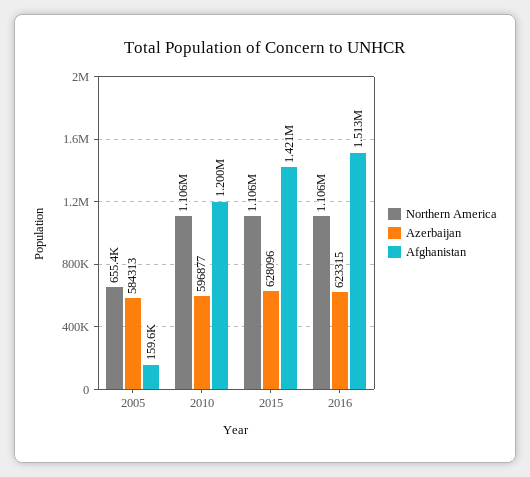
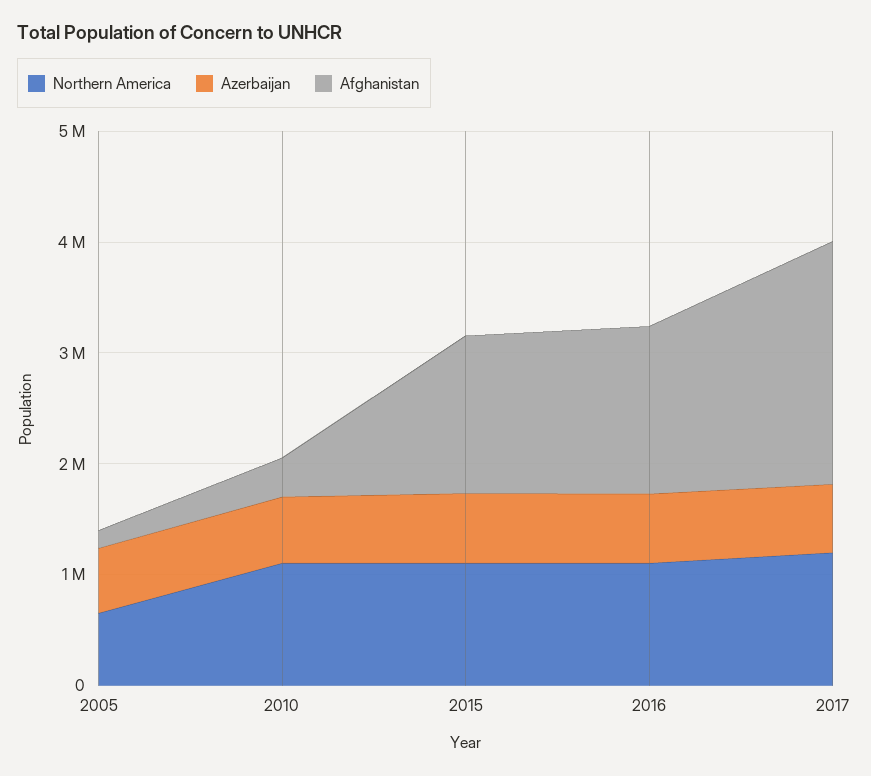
Afghanistan, 2010: 1200000 -> 400000
Northern America, 2017: none -> 1200000
Azerbaijan, 2017: none -> 600000
Afghanistan, 2017: none -> 2200000

